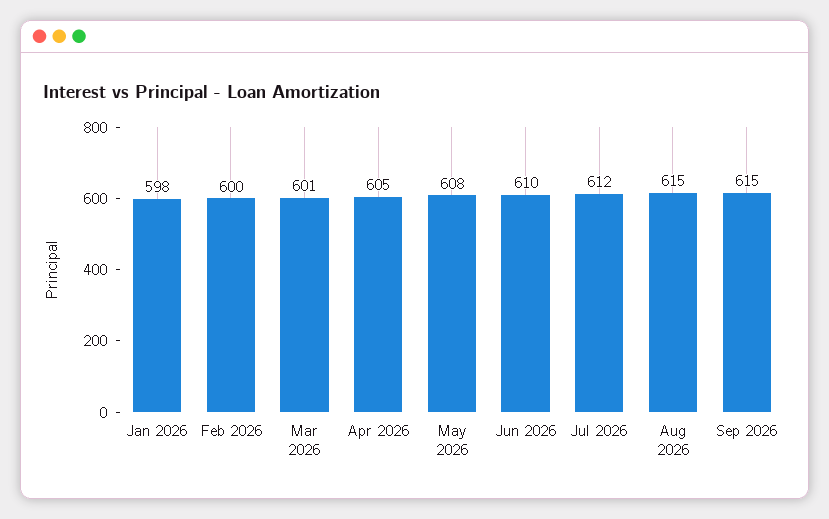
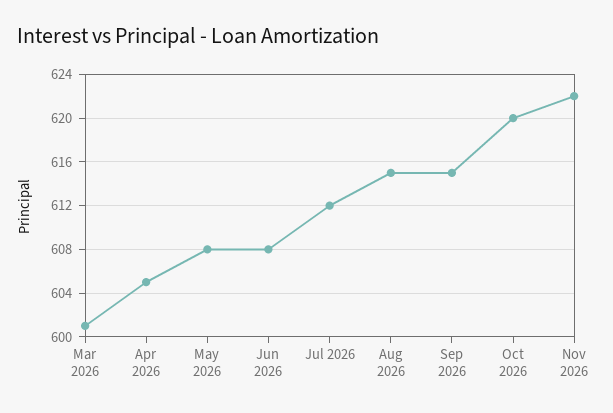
Jan 2026: 598 -> none
Feb 2026: 600 -> none
Jun 2026: 610 -> 608
Oct 2026: none -> 620
Nov 2026: none -> 622

